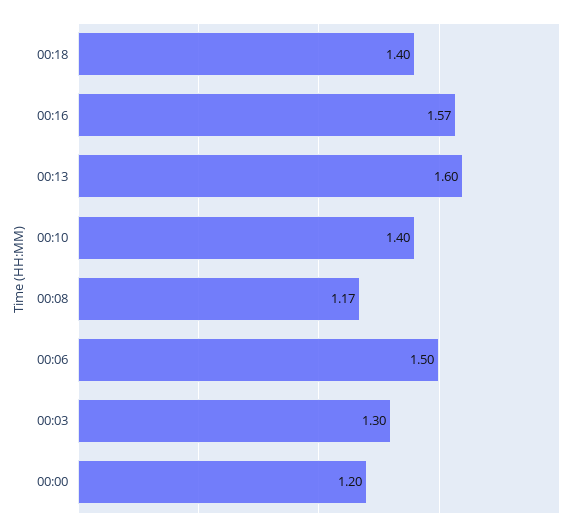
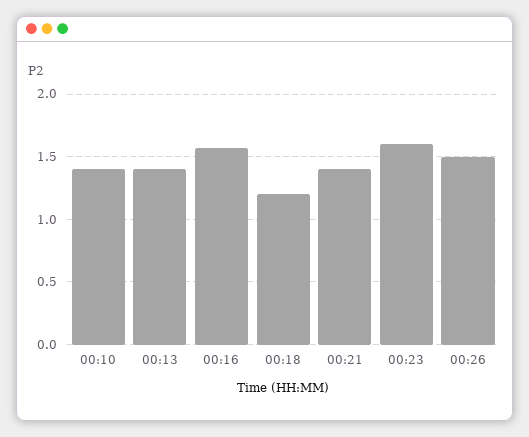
00:18: 1.4 -> 1.2
00:13: 1.6 -> 1.4
00:08: 1.17 -> none
00:06: 1.5 -> none
00:03: 1.3 -> none
00:00: 1.2 -> none
00:21: none -> 1.4
00:23: none -> 1.6
00:26: none -> 1.5

